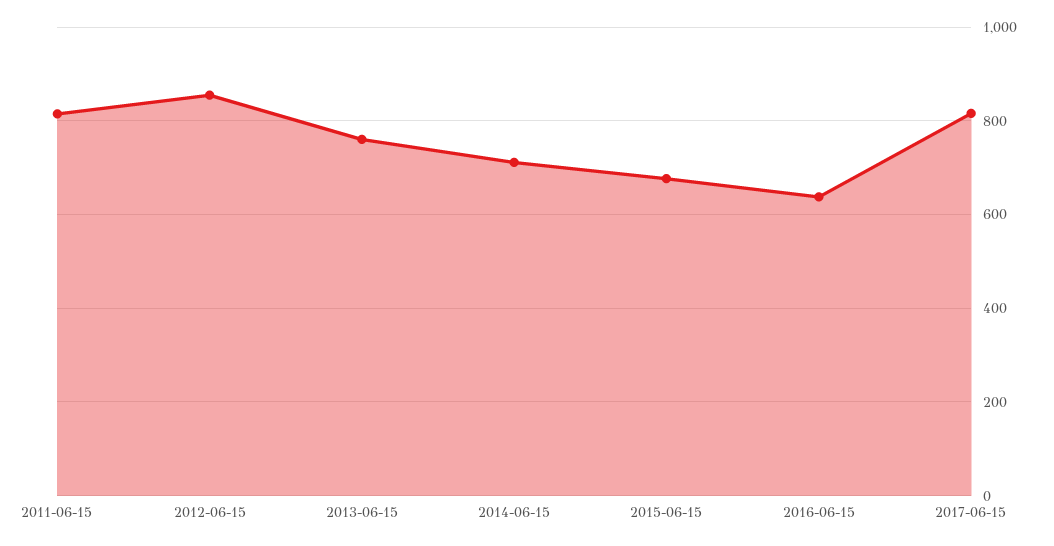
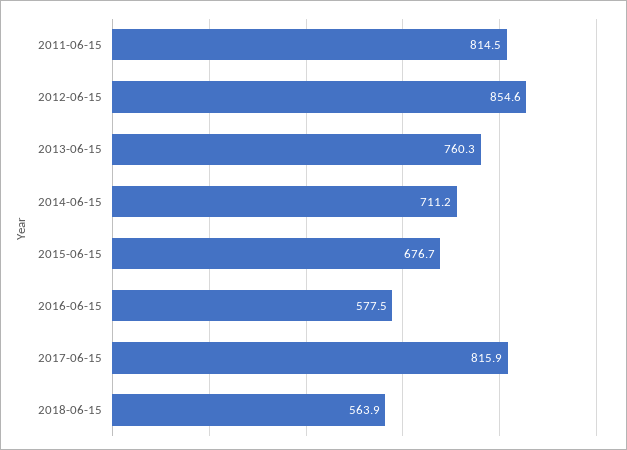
2016-06-15: 640 -> 577.5
2018-06-15: none -> 563.9

